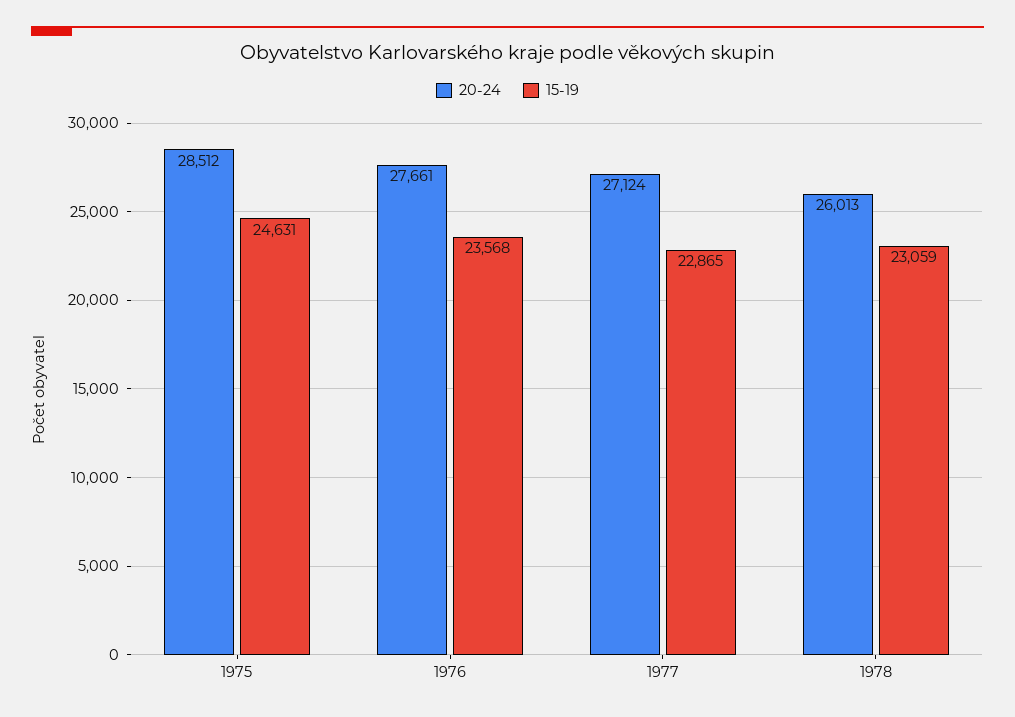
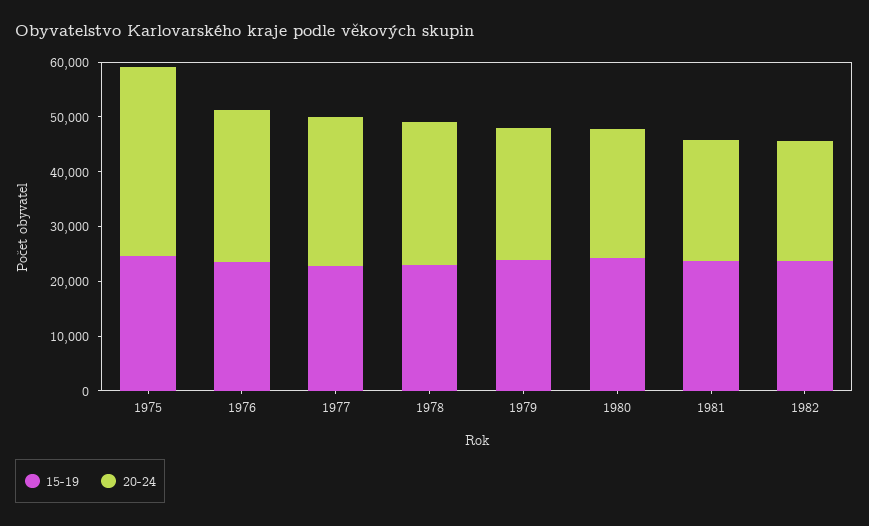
20-24, 1975: 28512 -> 34000
15-19, 1979: none -> 24000
20-24, 1979: none -> 24000
15-19, 1980: none -> 24000
20-24, 1980: none -> 24000
15-19, 1981: none -> 24000
20-24, 1981: none -> 22000
15-19, 1982: none -> 24000
20-24, 1982: none -> 22000

